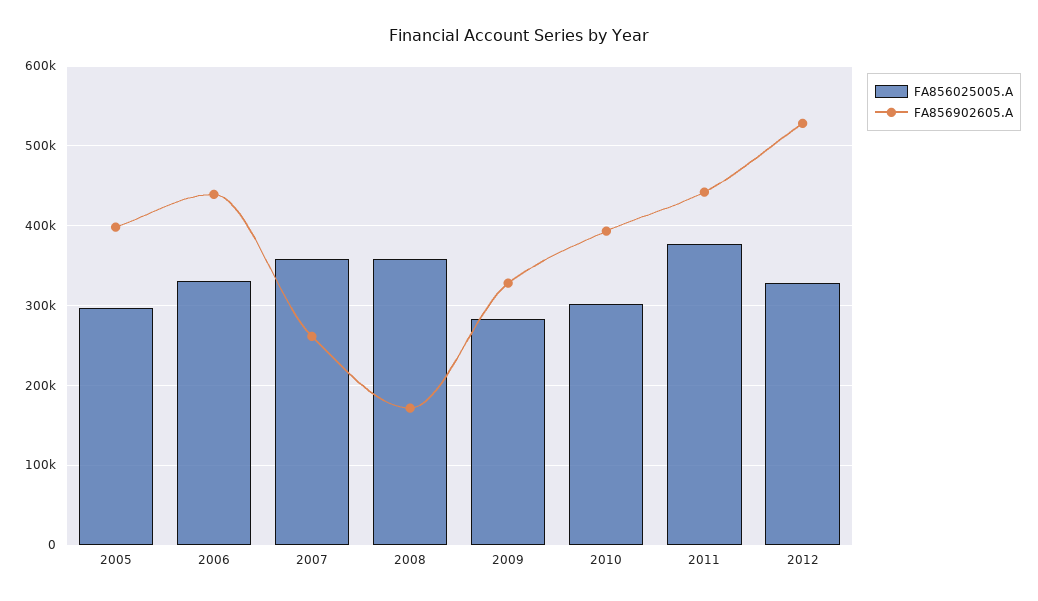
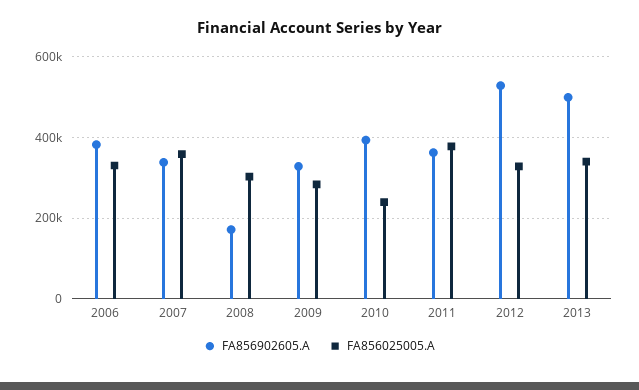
FA856025005.A, 2005: 300000 -> none
FA856902605.A, 2005: 400000 -> none
FA856902605.A, 2006: 440000 -> 380000
FA856902605.A, 2007: 260000 -> 340000
FA856025005.A, 2008: 360000 -> 300000
FA856025005.A, 2010: 300000 -> 240000
FA856902605.A, 2011: 440000 -> 360000
FA856902605.A, 2013: none -> 500000
FA856025005.A, 2013: none -> 340000

